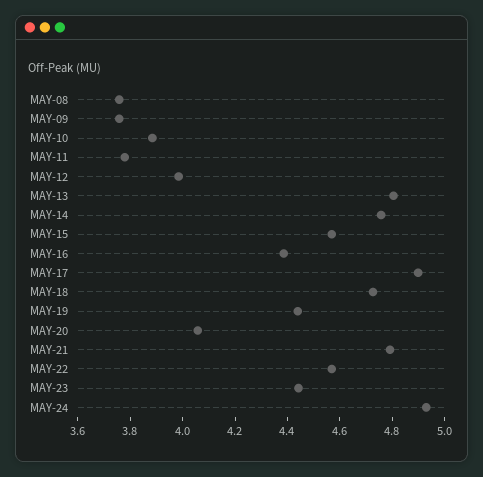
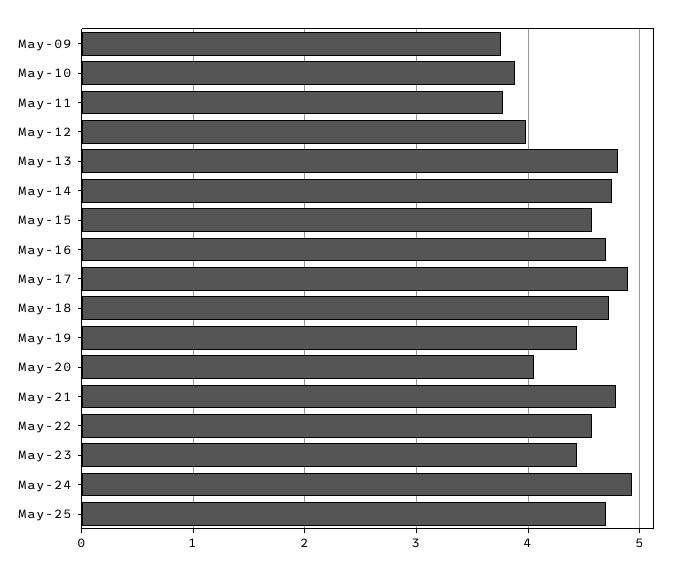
MAY-08: 3.75 -> none
MAY-16: 4.4 -> 4.7
May-25: none -> 4.7

